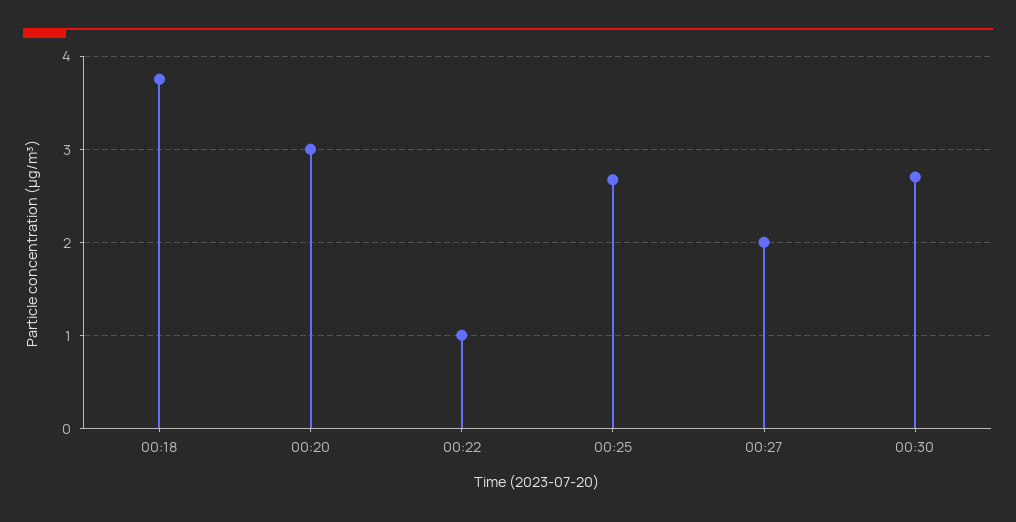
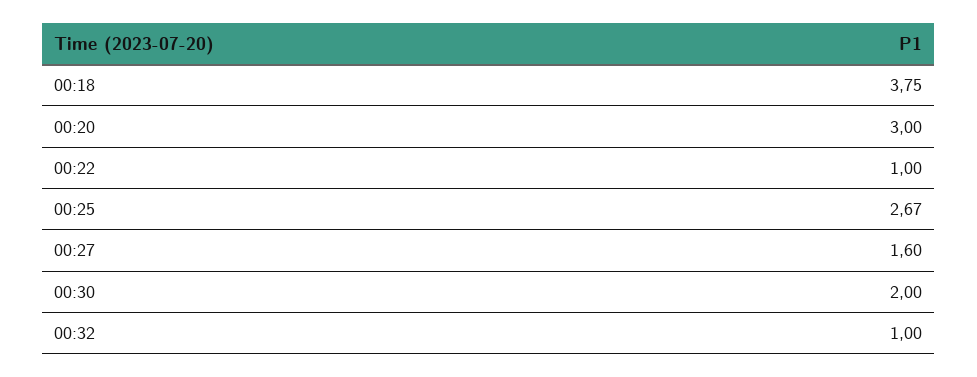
00:27: 2 -> 1.6
00:30: 2.7 -> 2
00:32: none -> 1

